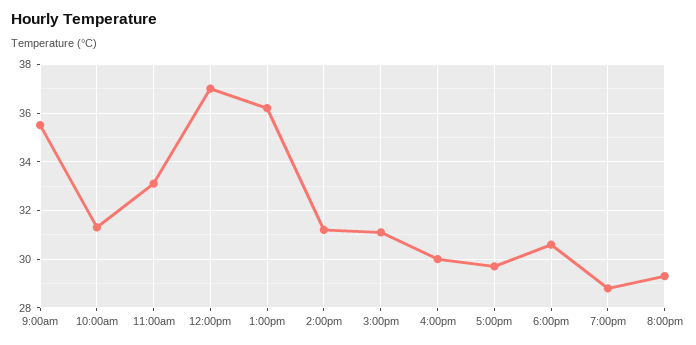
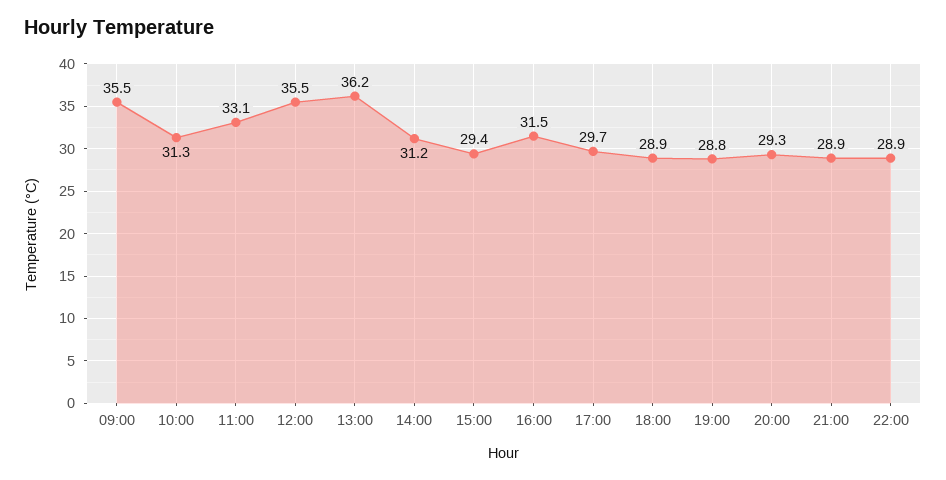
12:00pm: 37 -> 35.5
3:00pm: 31 -> 29.4
4:00pm: 30 -> 31.5
6:00pm: 30.5 -> 28.9
21:00: none -> 28.9
22:00: none -> 28.9

